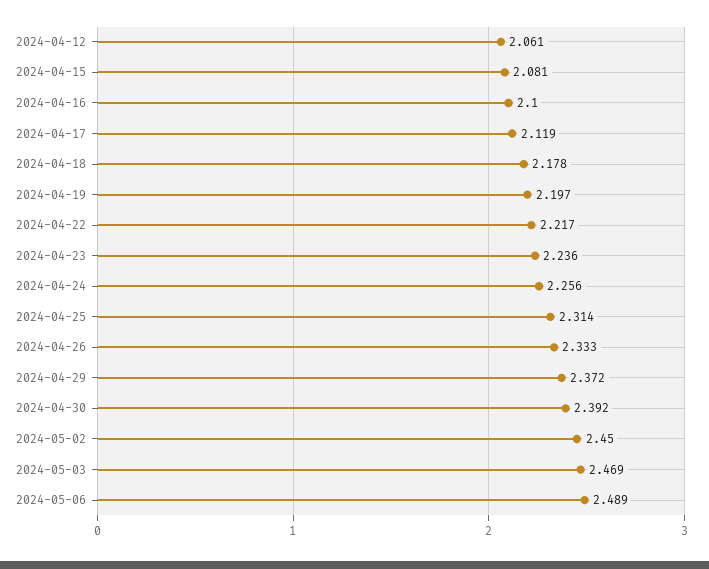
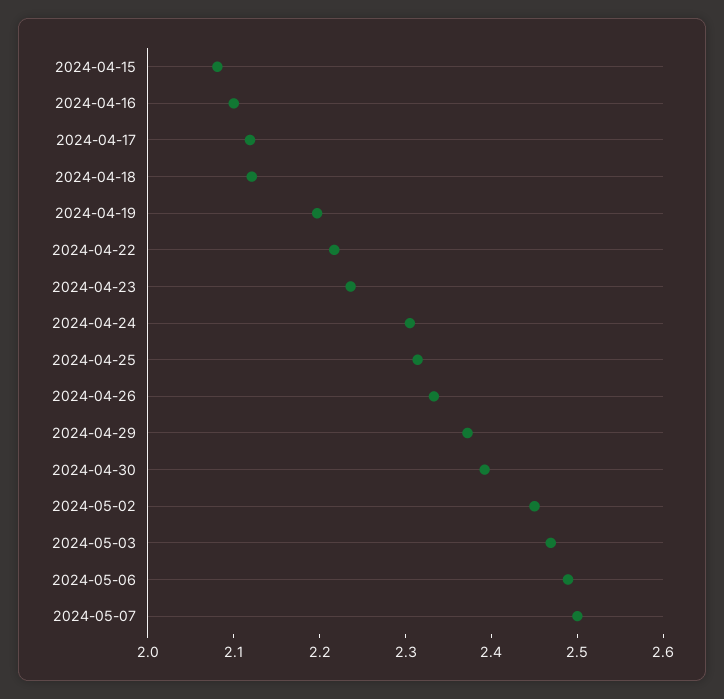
2024-04-12: 2.061 -> none
2024-04-18: 2.178 -> 2.12
2024-04-24: 2.256 -> 2.3
2024-05-07: none -> 2.5

